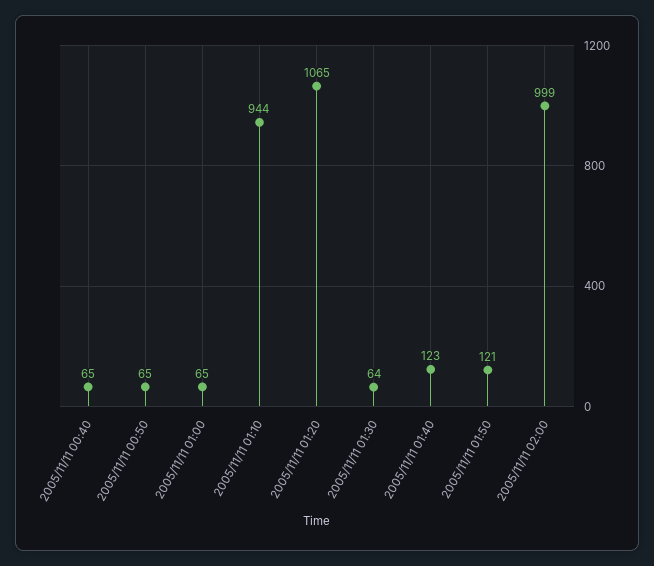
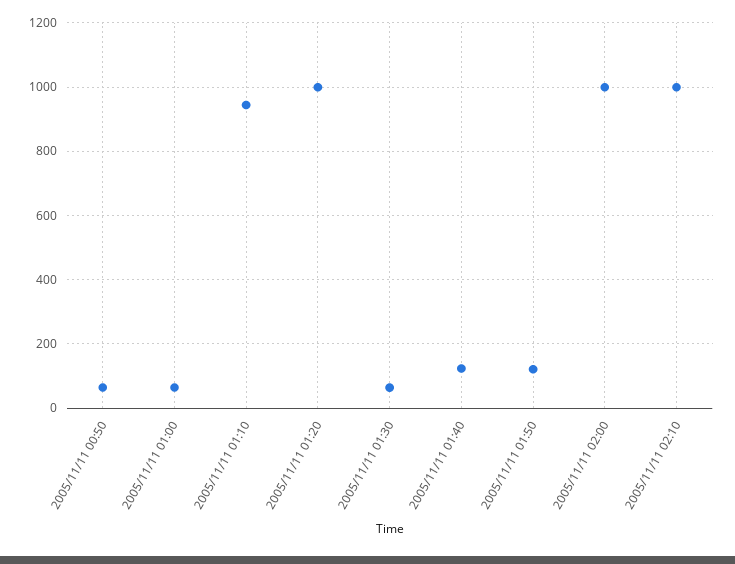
2005/11/11 00:40: 65 -> none
2005/11/11 01:20: 1065 -> 1000
2005/11/11 02:10: none -> 1000

